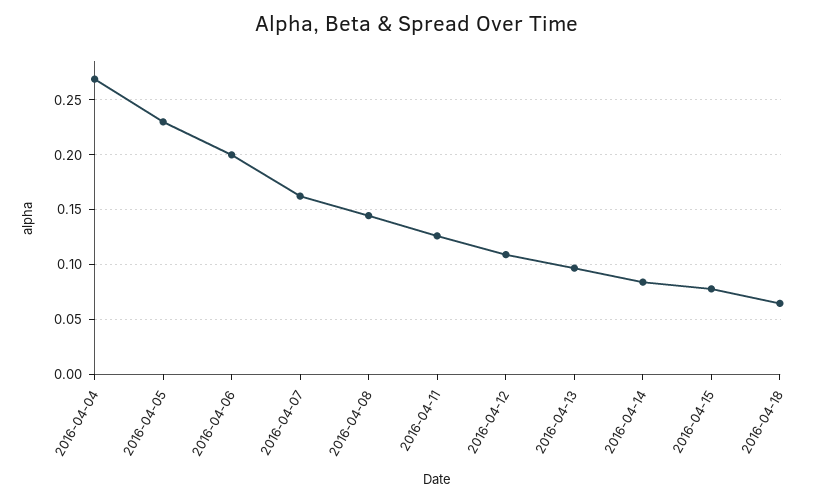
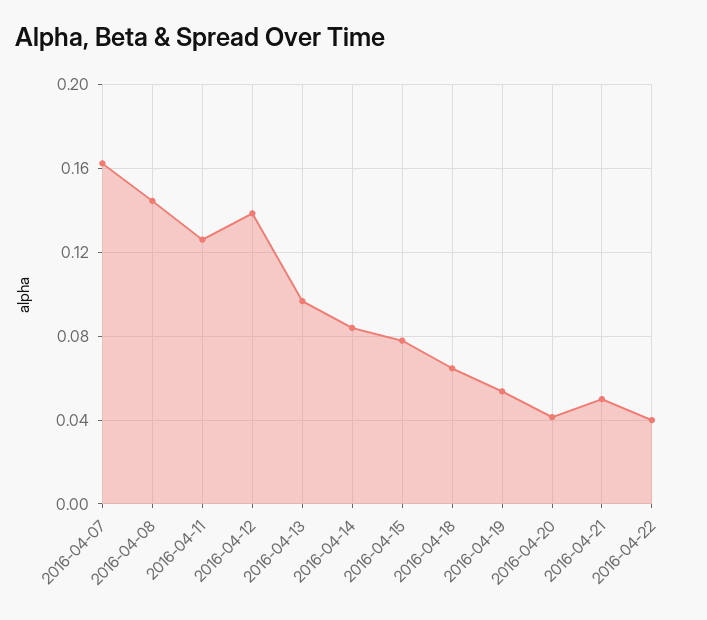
2016-04-04: 0.27 -> none
2016-04-05: 0.23 -> none
2016-04-06: 0.2 -> none
2016-04-12: 0.11 -> 0.14
2016-04-19: none -> 0.055
2016-04-20: none -> 0.04
2016-04-21: none -> 0.05
2016-04-22: none -> 0.04

